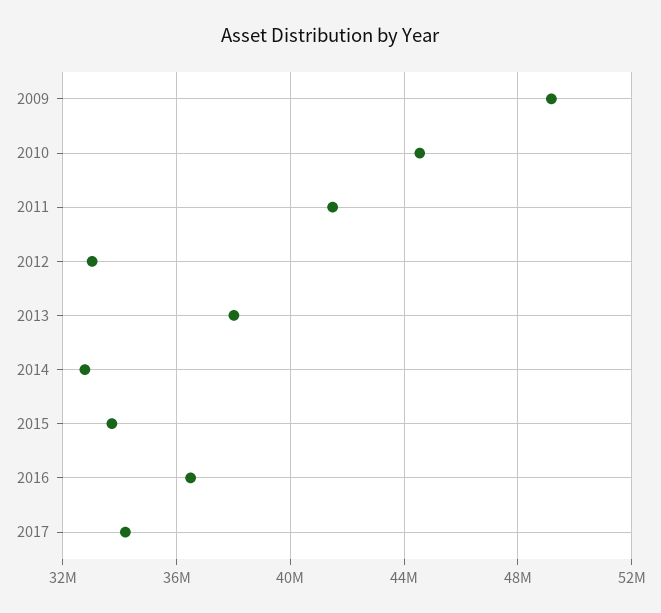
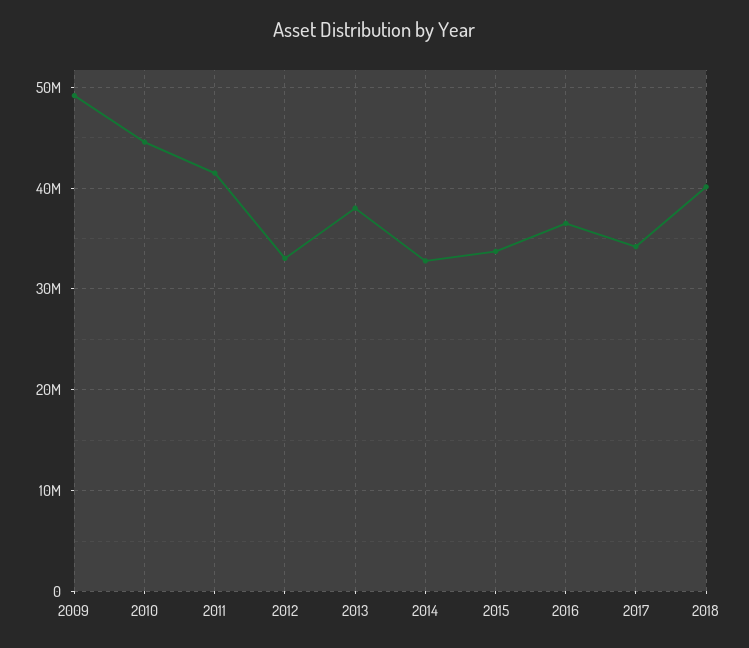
2018: none -> 40000000

